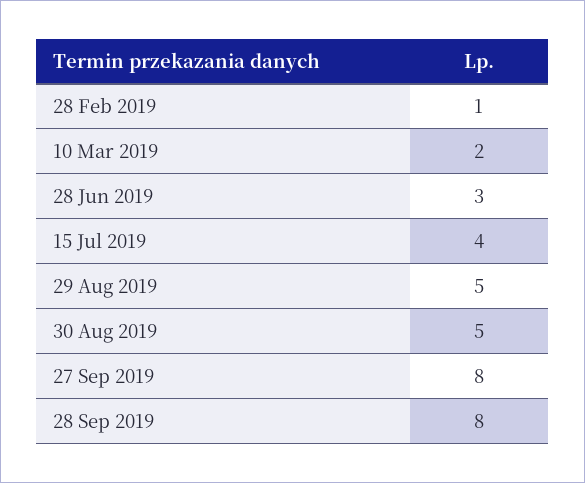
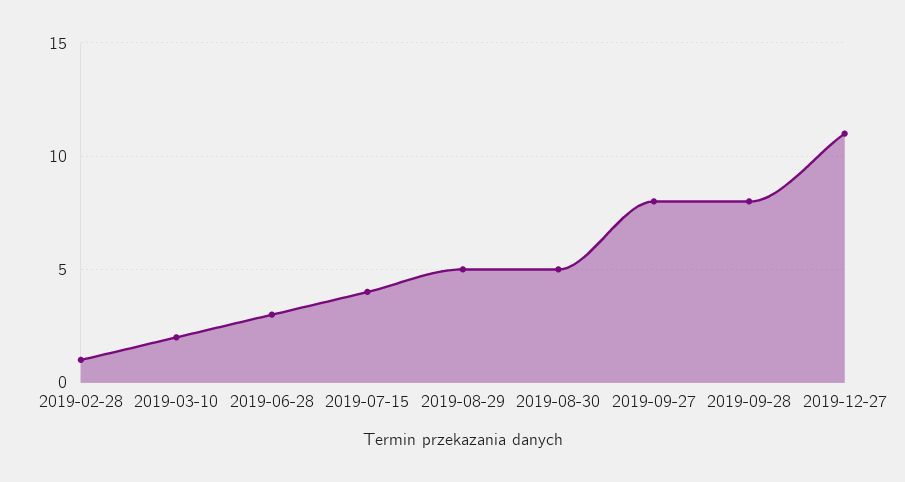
2019-12-27: none -> 11

